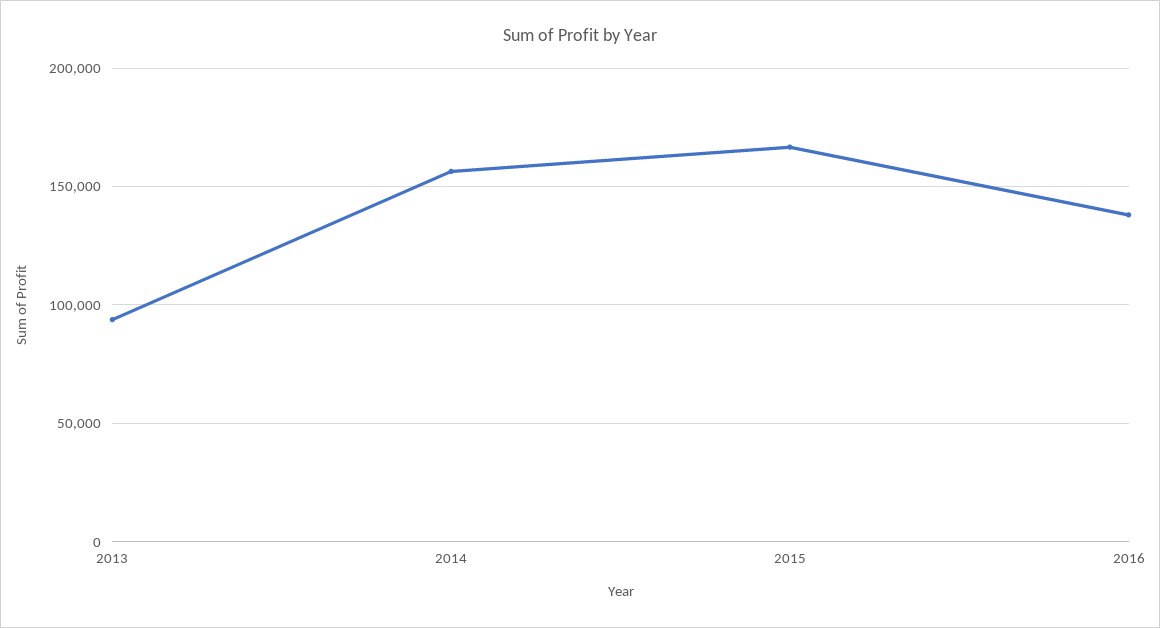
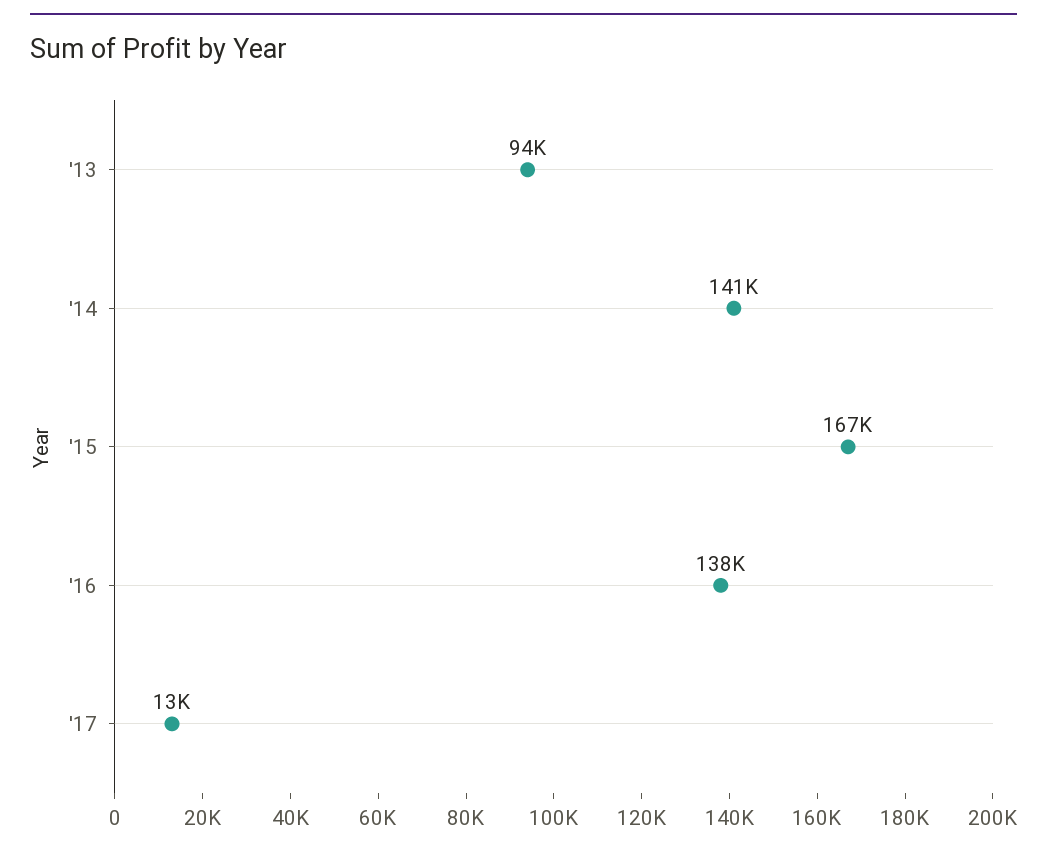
2014: 155000 -> 141000
'17: none -> 13000

